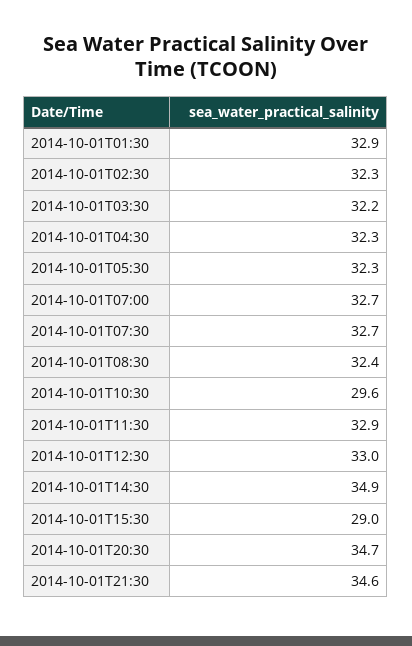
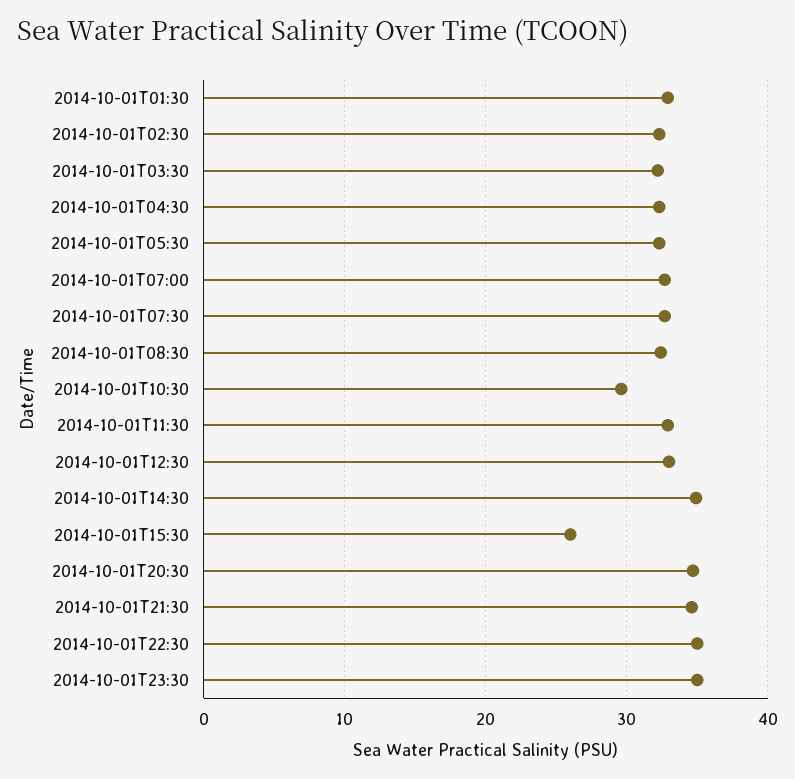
2014-10-01T15:30: 29 -> 26
2014-10-01T22:30: none -> 35
2014-10-01T23:30: none -> 35

